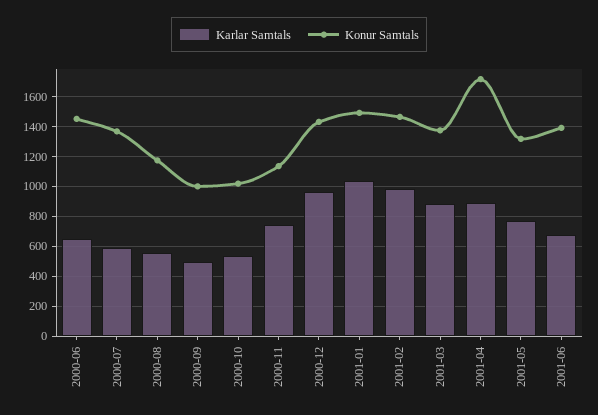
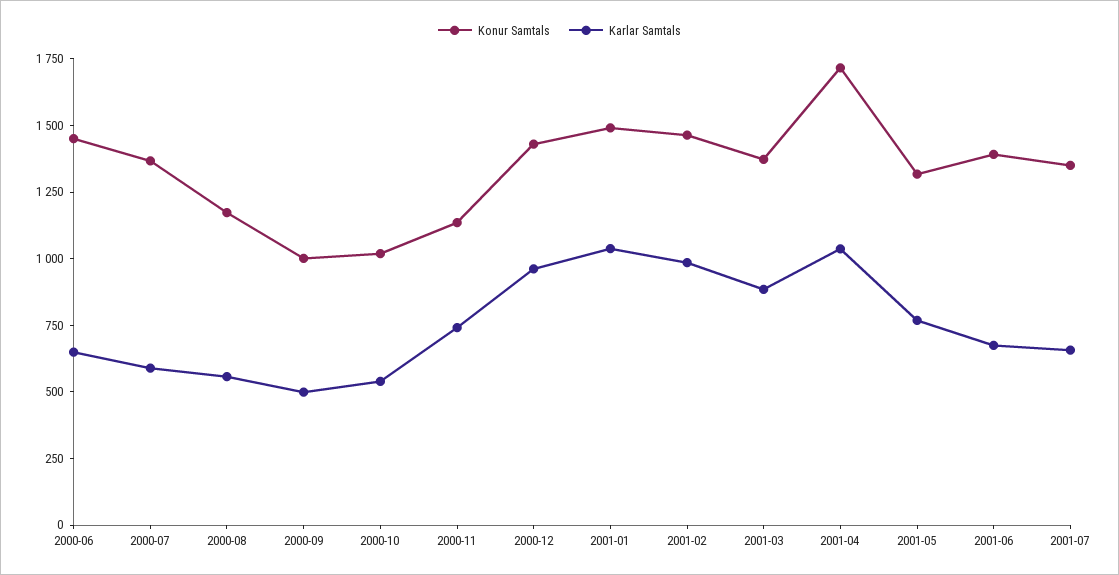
Karlar Samtals, 2001-04: 900 -> 1050
Konur Samtals, 2001-07: none -> 1350
Karlar Samtals, 2001-07: none -> 650

